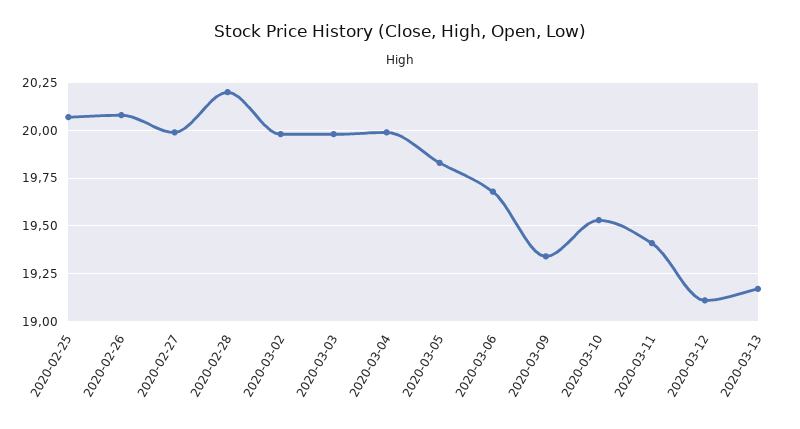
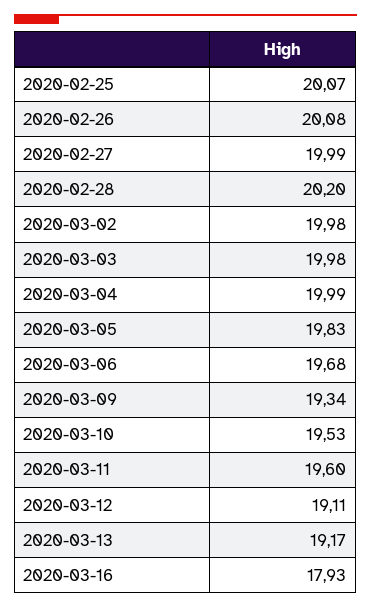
2020-03-11: 19.4 -> 19.6
2020-03-16: none -> 17.93

